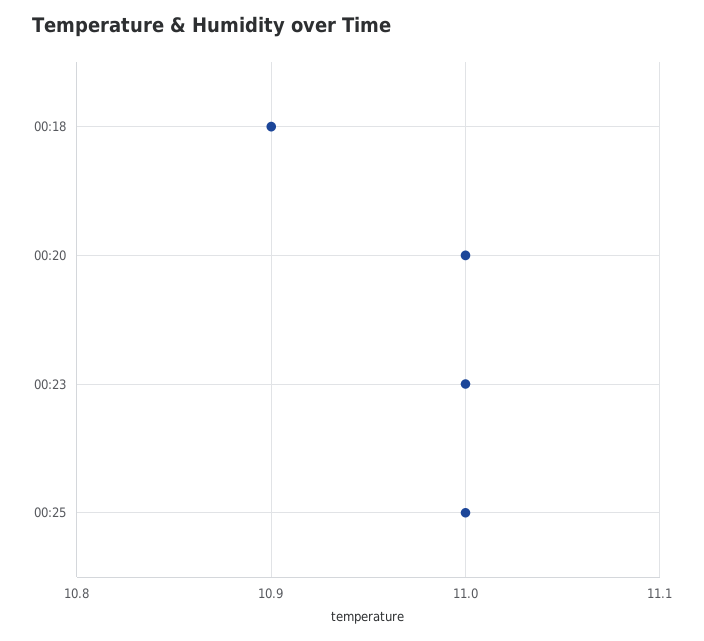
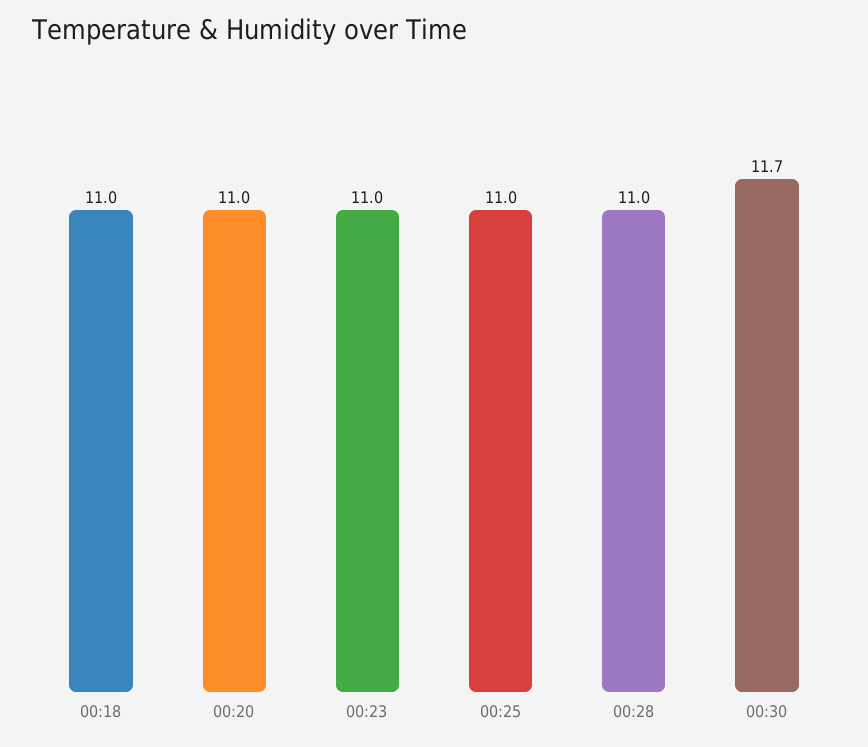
00:18: 10.9 -> 11
00:28: none -> 11
00:30: none -> 11.7

